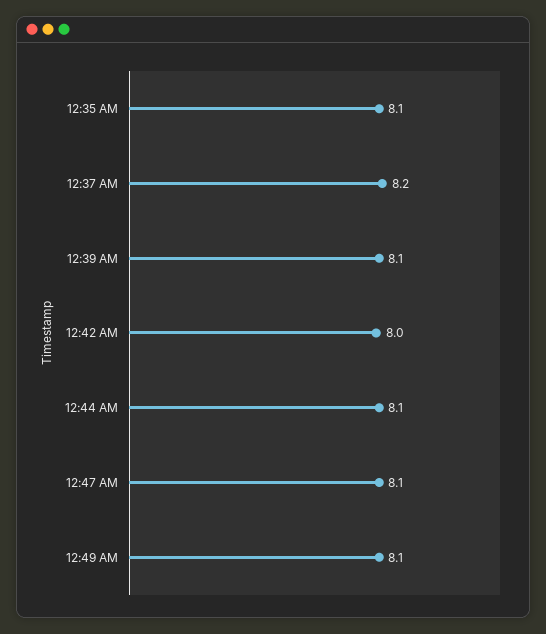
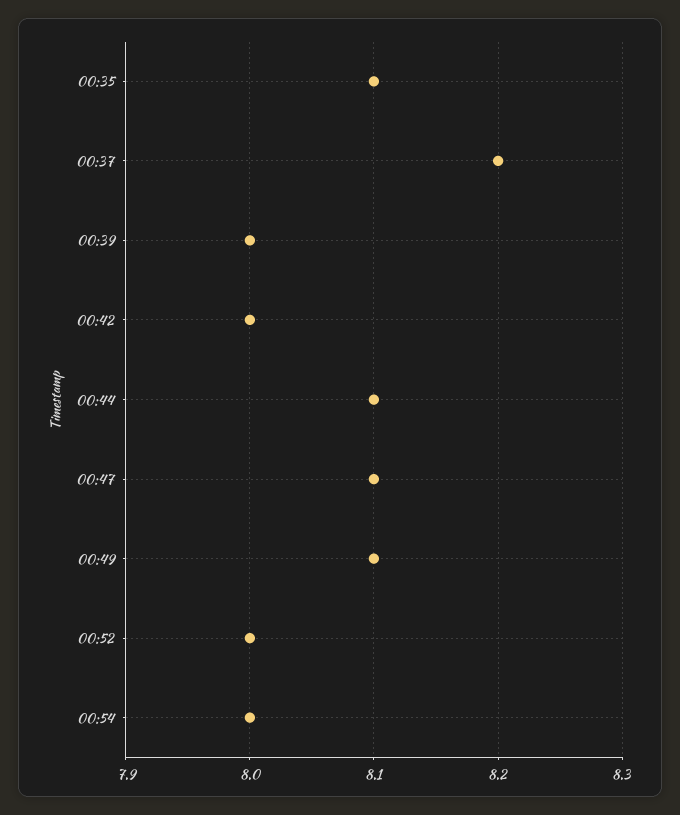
12:39 AM: 8.1 -> 8
00:52: none -> 8
00:54: none -> 8

